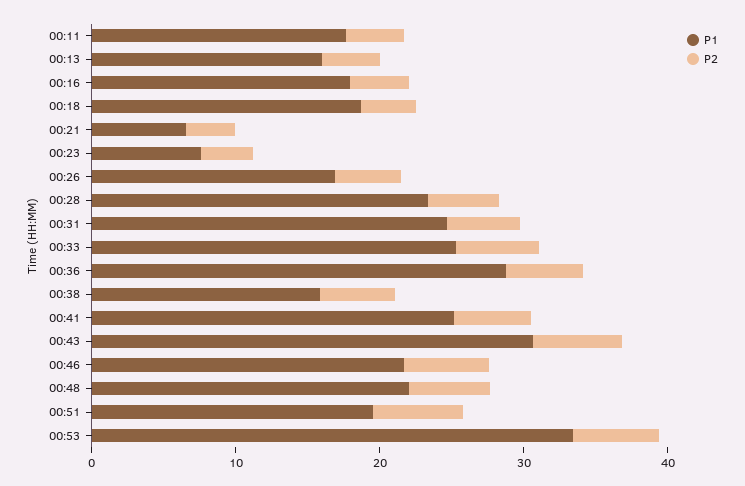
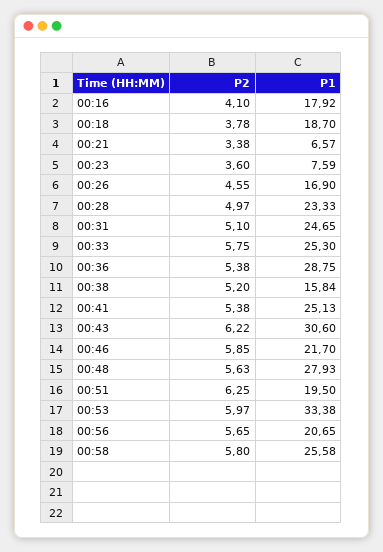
P1, 00:11: 18 -> none
P2, 00:11: 4 -> none
P1, 00:13: 16 -> none
P2, 00:13: 4 -> none
P1, 00:48: 22 -> 27.93
P2, 00:56: none -> 5.65
P1, 00:56: none -> 20.65
P2, 00:58: none -> 5.8
P1, 00:58: none -> 25.58

